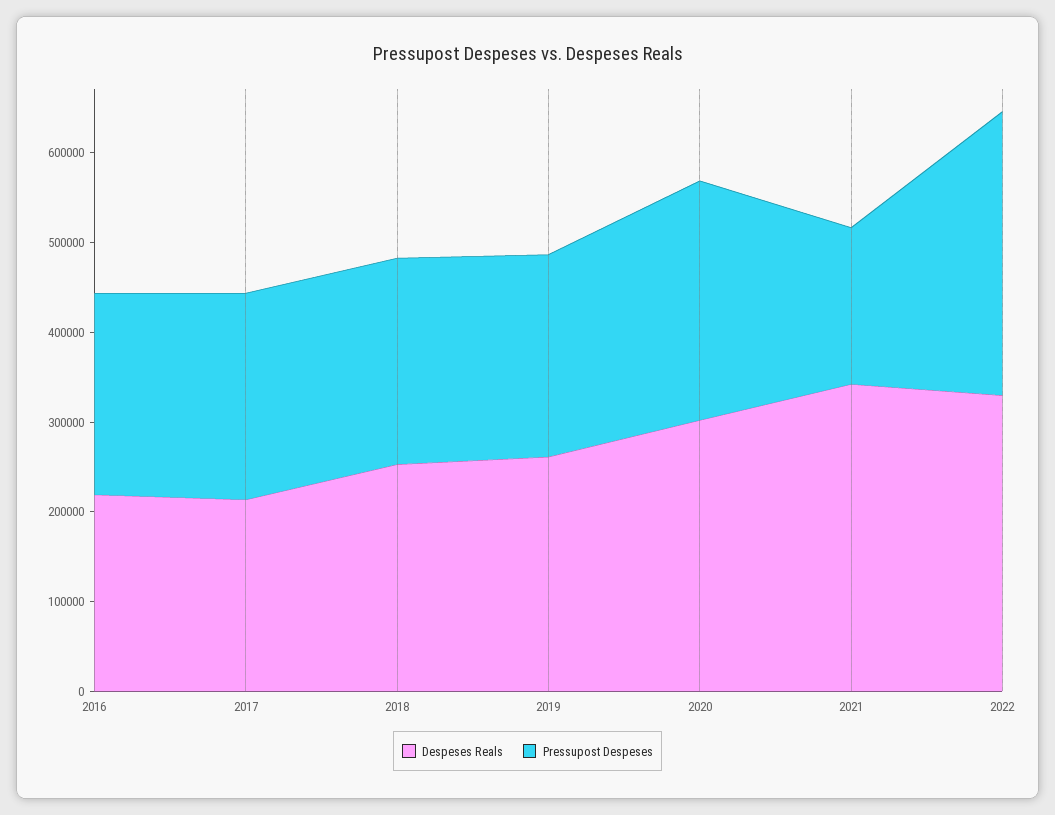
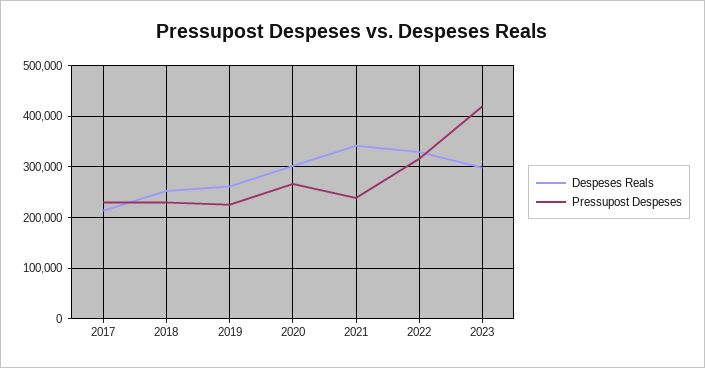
Despeses Reals, 2016: 220000 -> none
Pressupost Despeses, 2016: 220000 -> none
Pressupost Despeses, 2021: 180000 -> 240000
Despeses Reals, 2023: none -> 300000
Pressupost Despeses, 2023: none -> 420000

